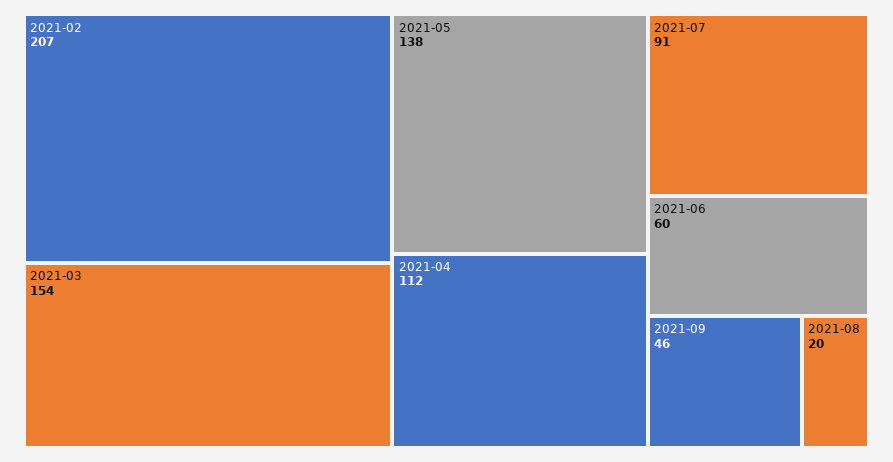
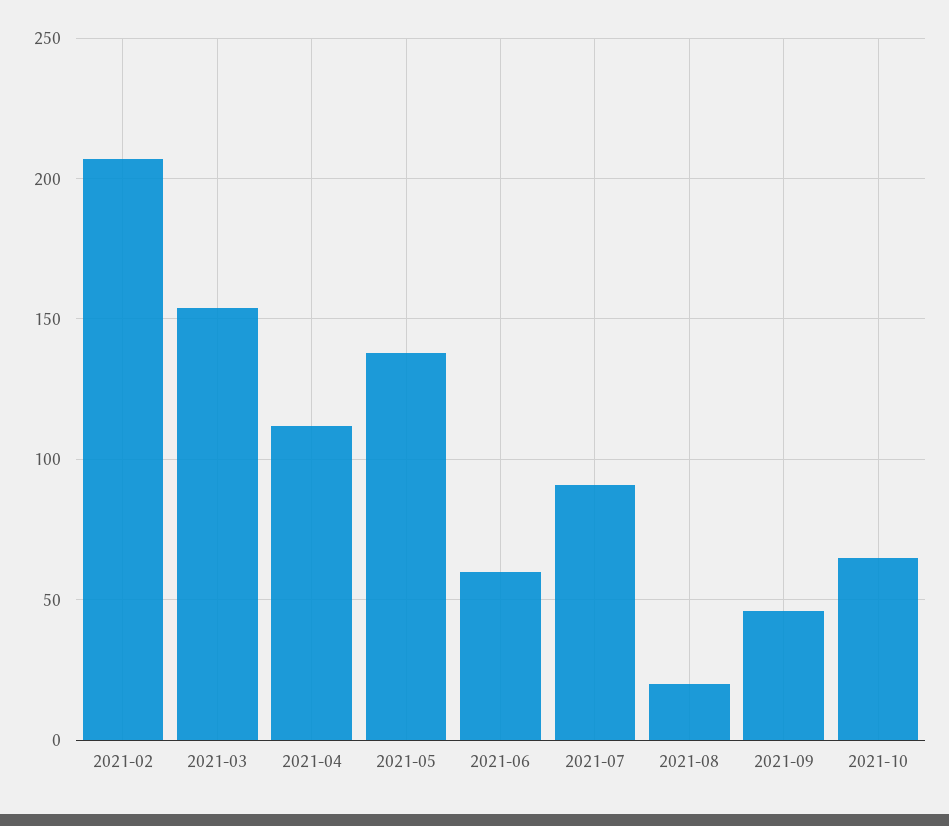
2021-10: none -> 65

